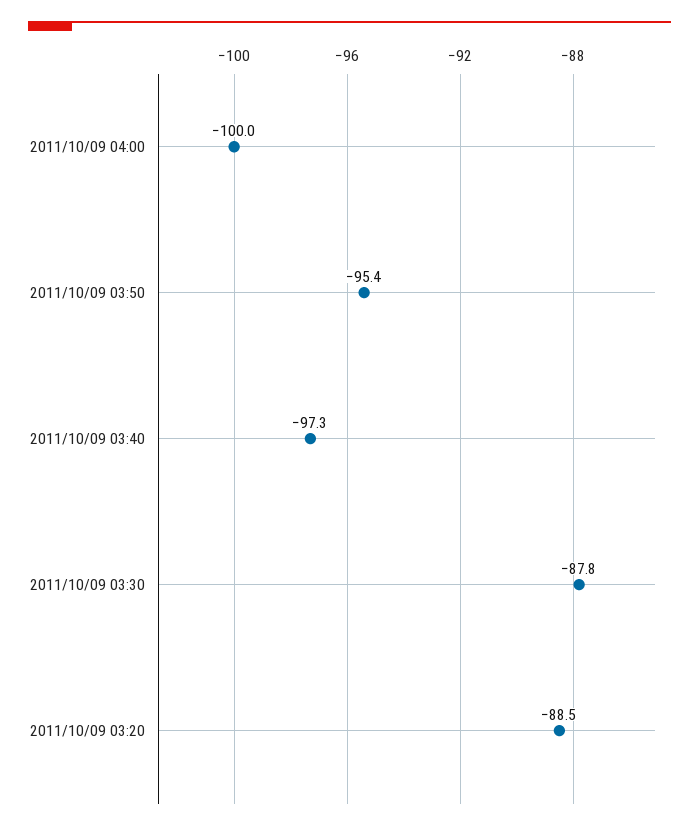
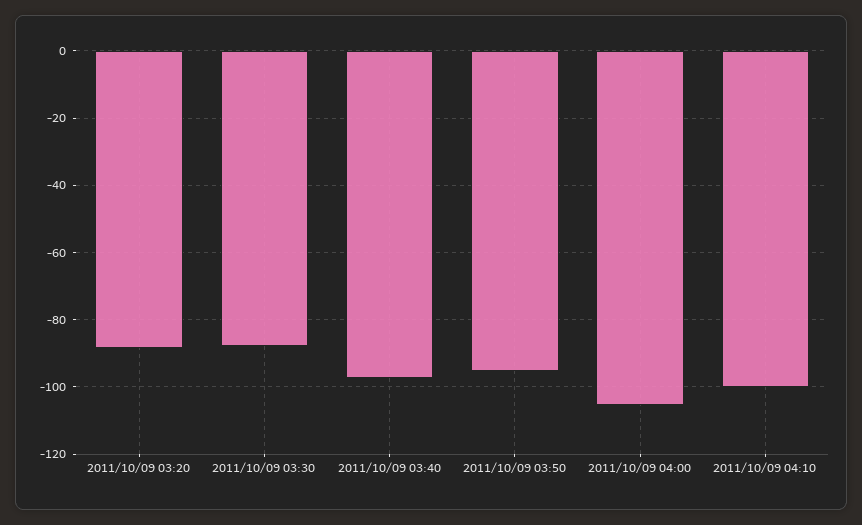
2011/10/09 04:00: -100 -> -106
2011/10/09 04:10: none -> -100

